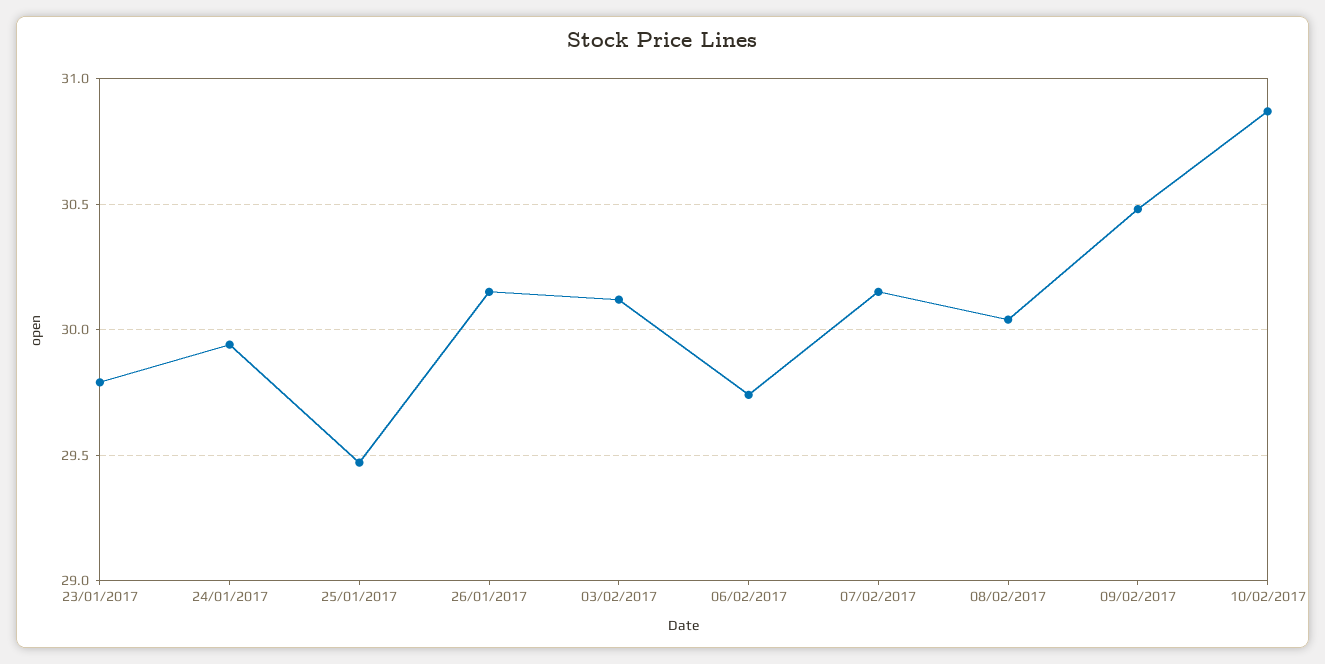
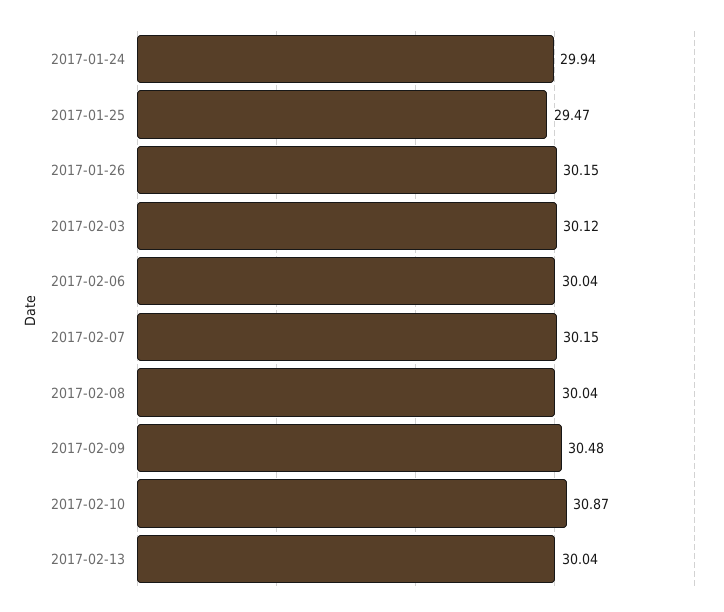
23/01/2017: 29.8 -> none
06/02/2017: 29.75 -> 30.04
2017-02-13: none -> 30.04

